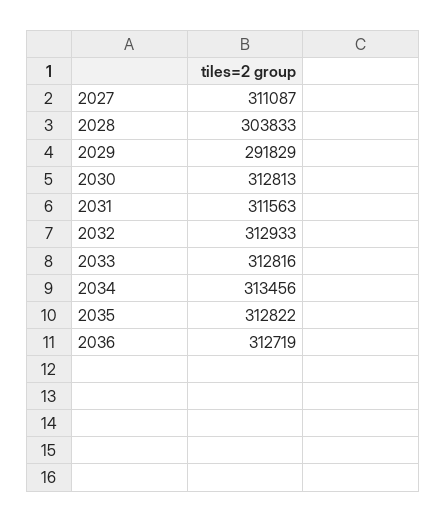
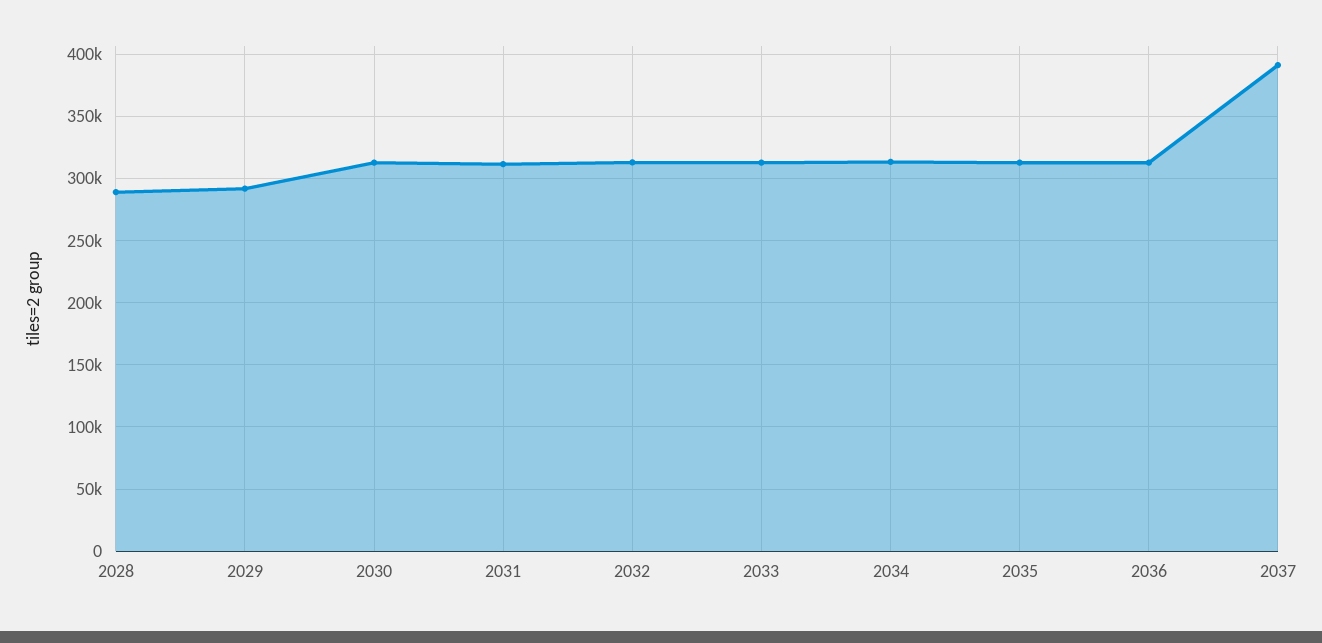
2027: 311087 -> none
2028: 303833 -> 290000
2037: none -> 390000

